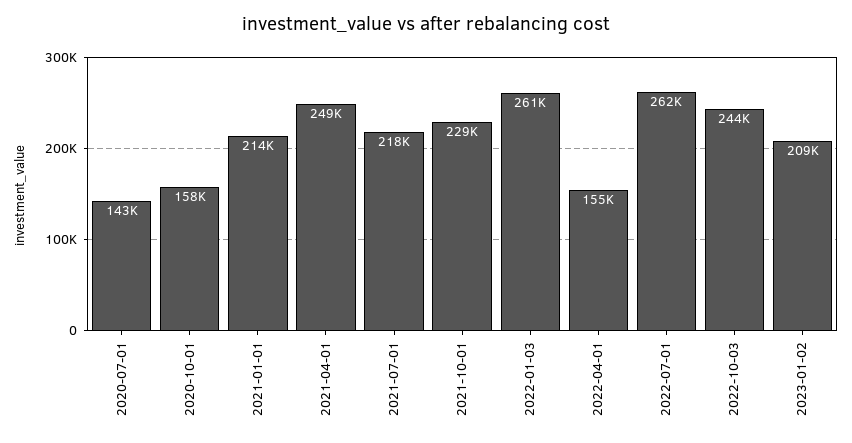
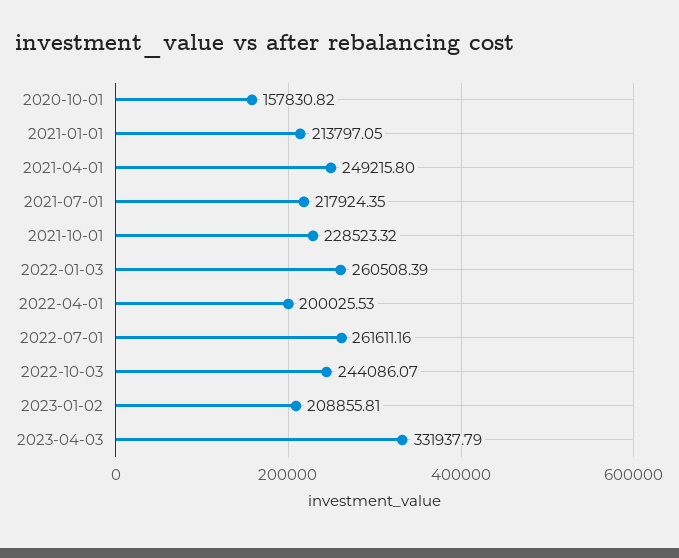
2020-07-01: 143000 -> none
2022-04-01: 155000 -> 200025.53
2023-04-03: none -> 331937.79

